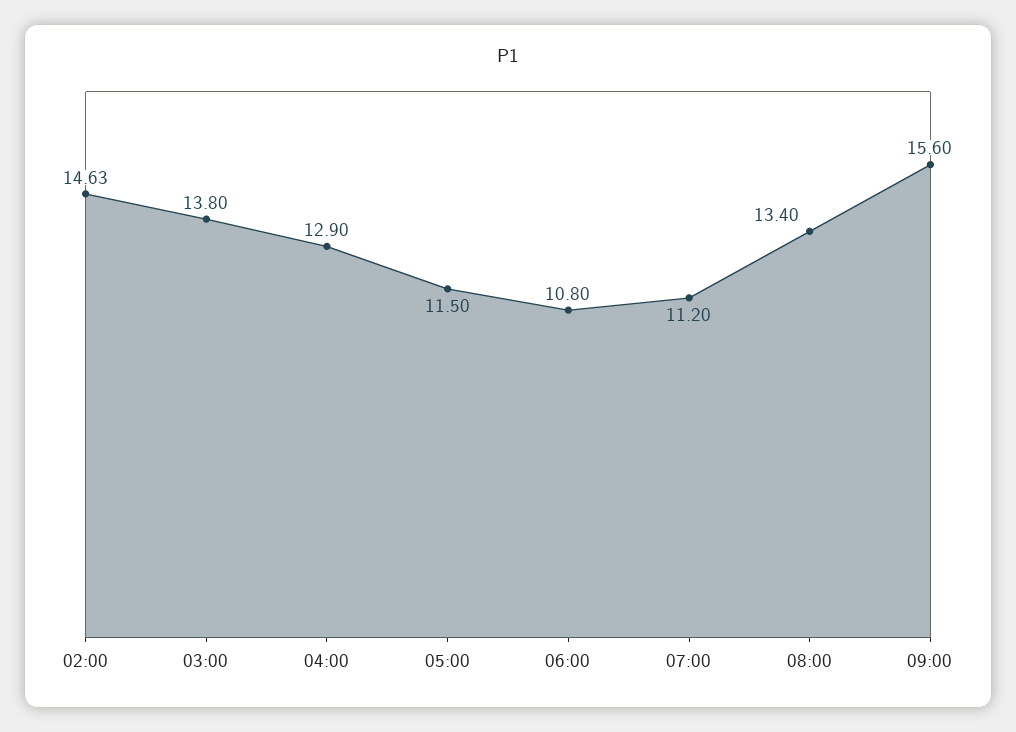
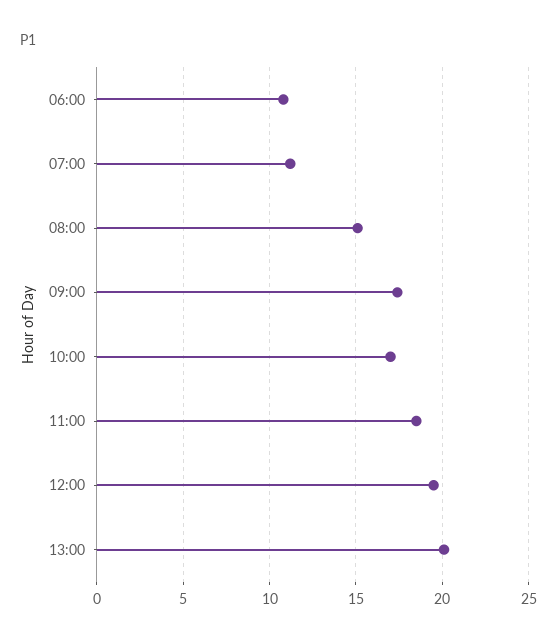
02:00: 14.63 -> none
03:00: 13.8 -> none
04:00: 12.9 -> none
05:00: 11.5 -> none
08:00: 13.4 -> 15
09:00: 15.6 -> 17.5
10:00: none -> 17
11:00: none -> 18.5
12:00: none -> 19.5
13:00: none -> 20

